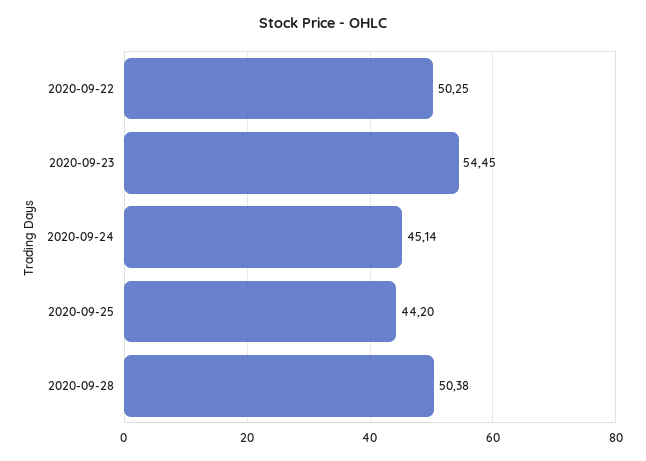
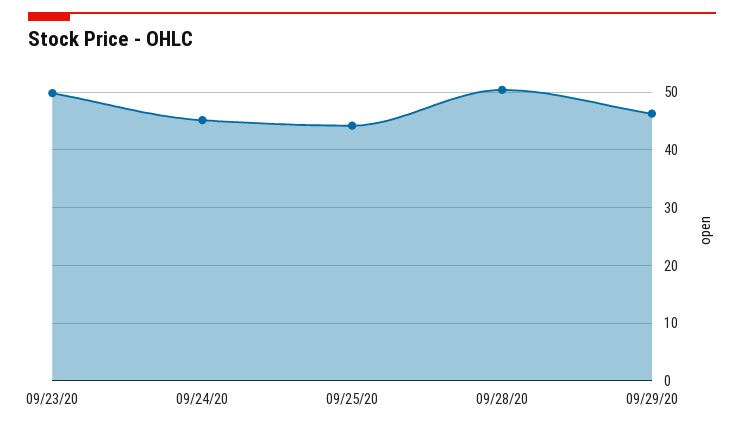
2020-09-22: 50.25 -> none
2020-09-23: 54.45 -> 50
09/29/20: none -> 46

